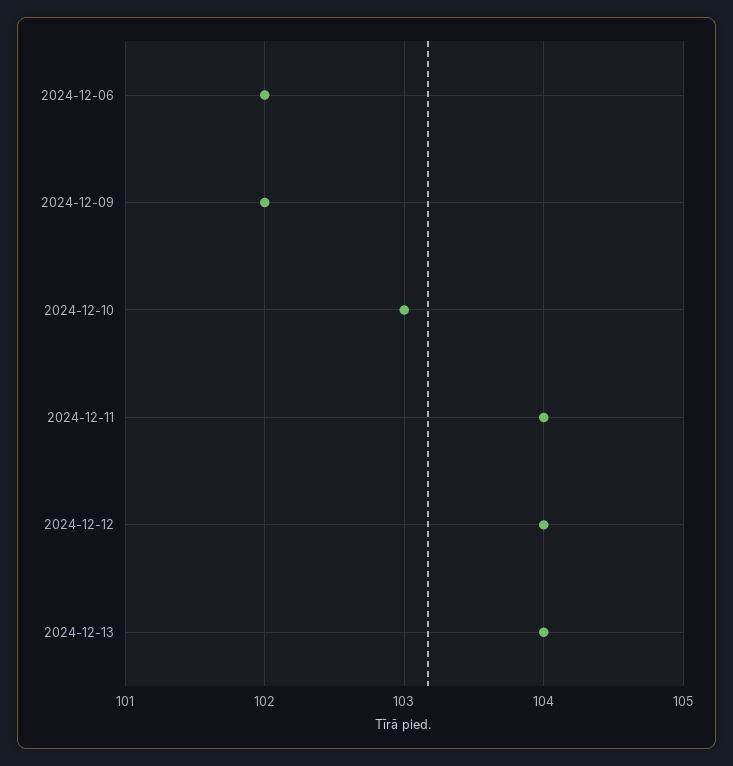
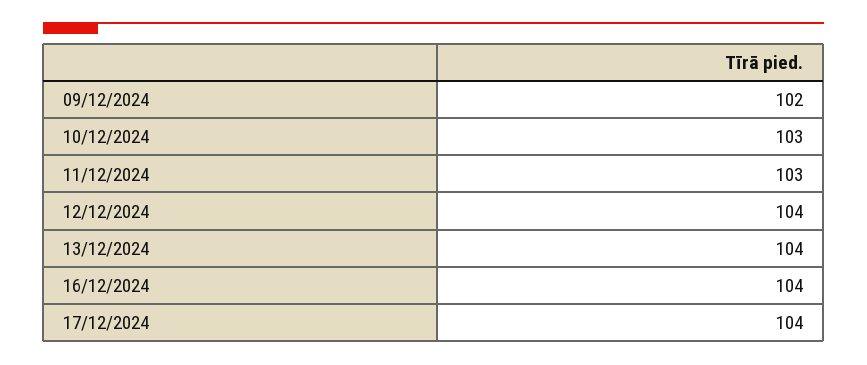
2024-12-06: 102 -> none
2024-12-11: 104 -> 103
16/12/2024: none -> 104
17/12/2024: none -> 104

